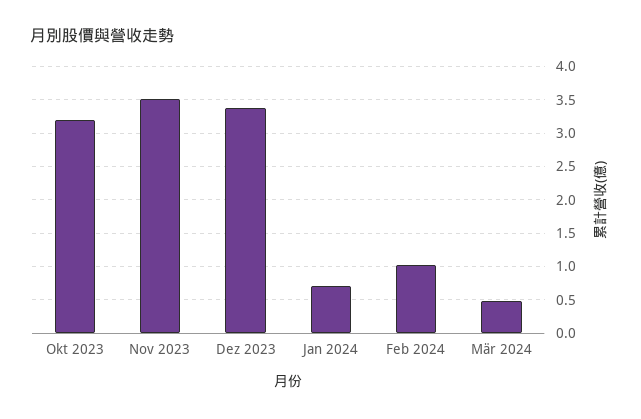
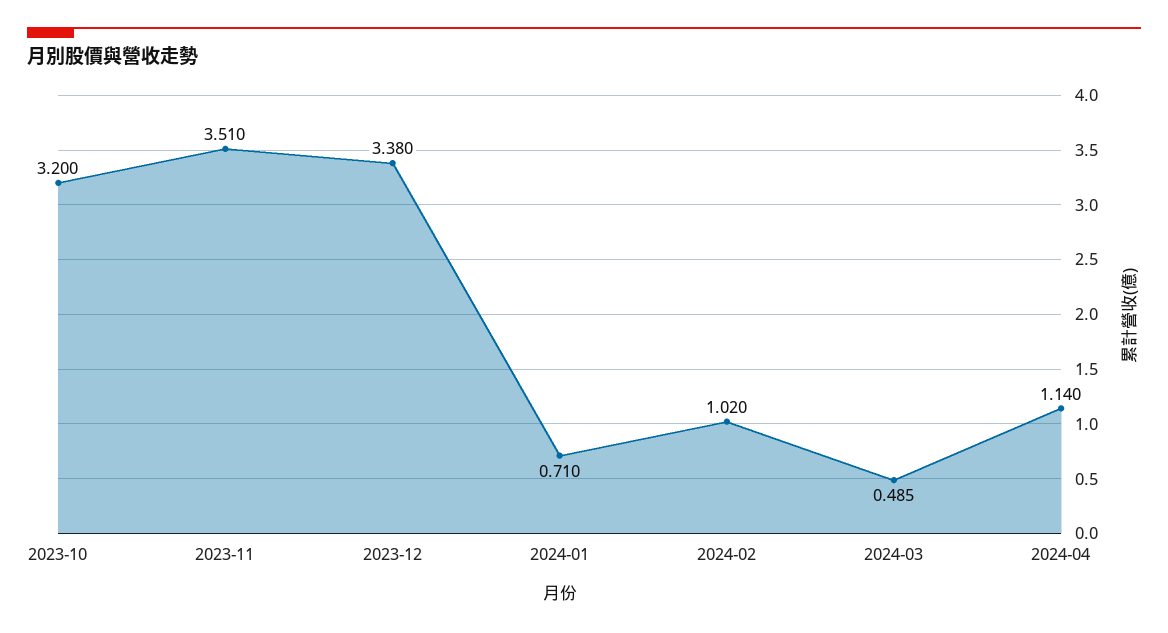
2024-04: none -> 1.14

